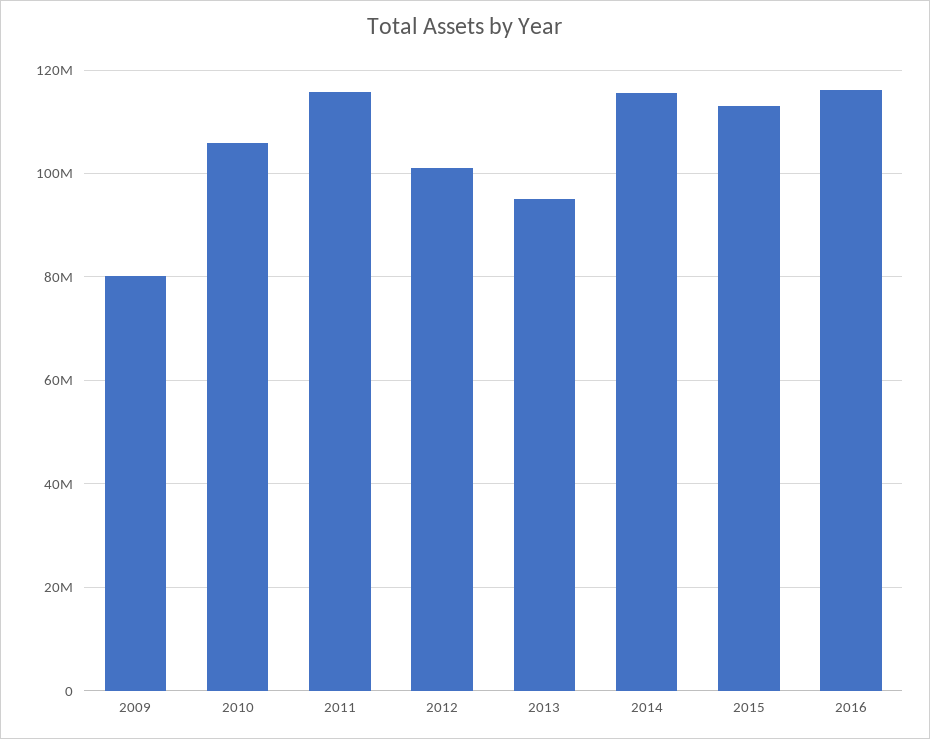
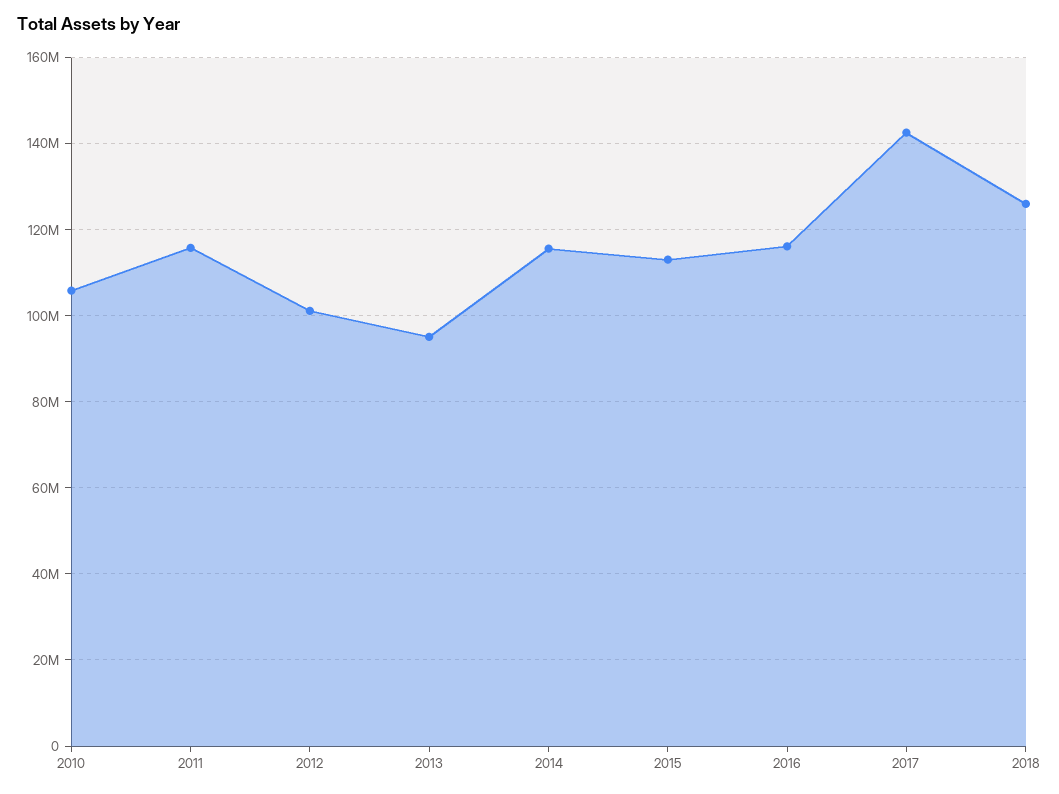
2009: 80000000 -> none
2017: none -> 142000000
2018: none -> 126000000

